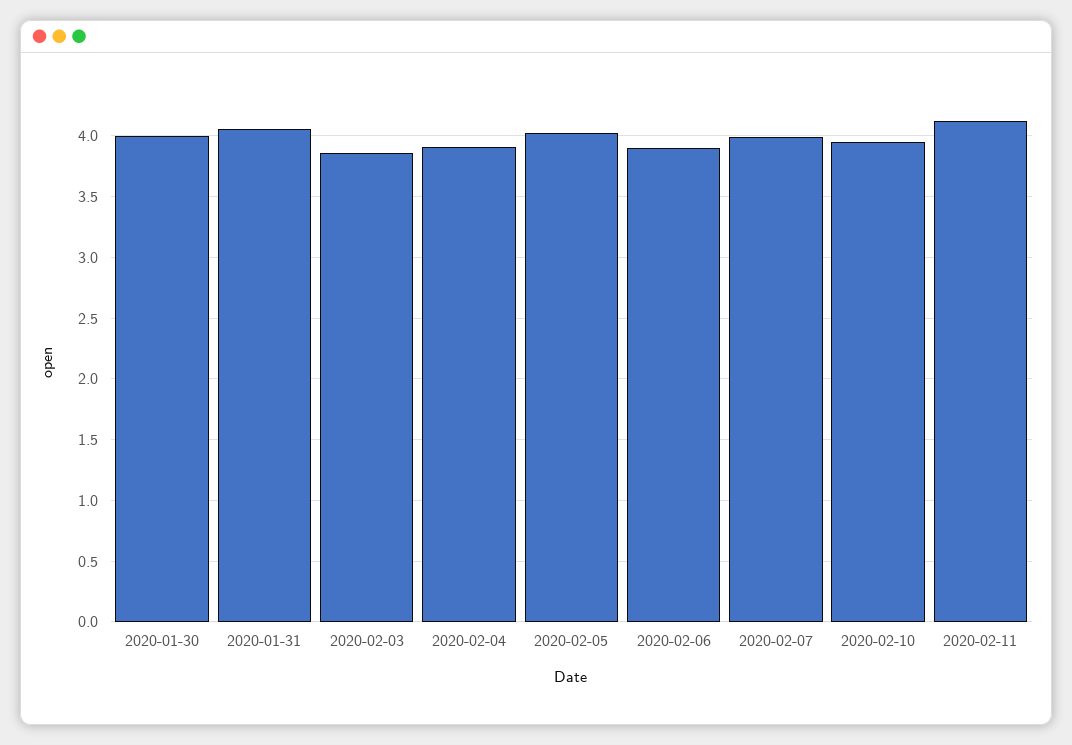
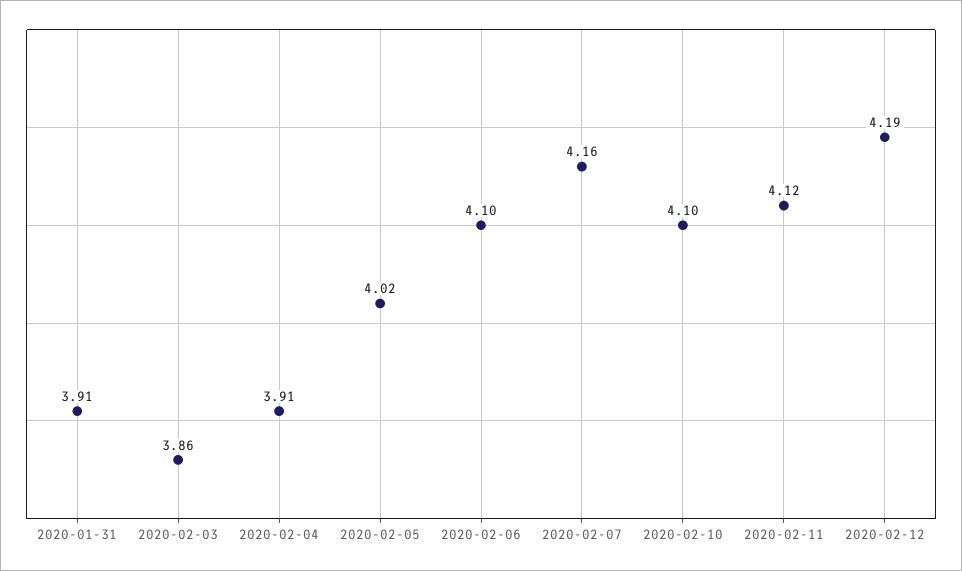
2020-01-30: 4 -> none
2020-01-31: 4.05 -> 3.91
2020-02-06: 3.9 -> 4.1
2020-02-07: 4 -> 4.16
2020-02-10: 3.95 -> 4.1
2020-02-12: none -> 4.19

